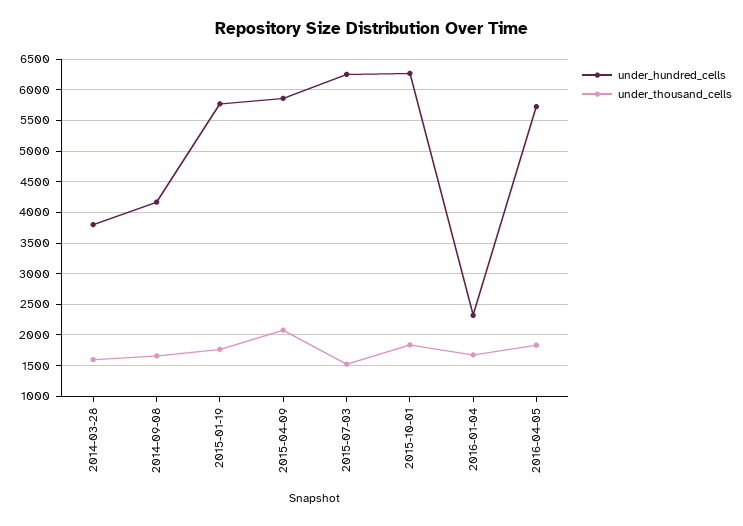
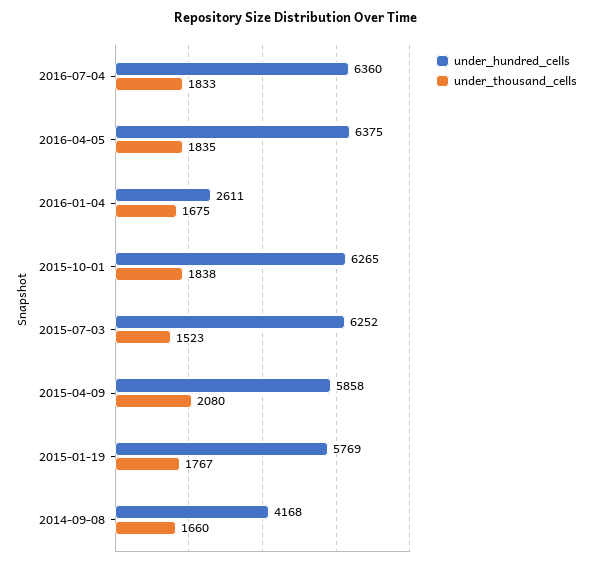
under_hundred_cells, 2014-03-28: 3800 -> none
under_thousand_cells, 2014-03-28: 1600 -> none
under_hundred_cells, 2016-01-04: 2300 -> 2611
under_hundred_cells, 2016-04-05: 5700 -> 6375
under_hundred_cells, 2016-07-04: none -> 6360
under_thousand_cells, 2016-07-04: none -> 1833

